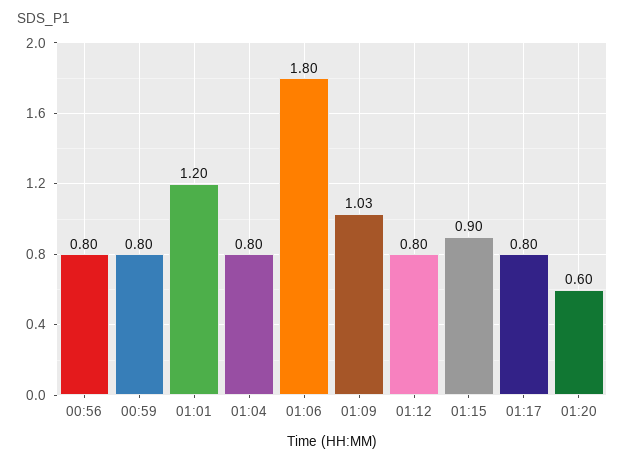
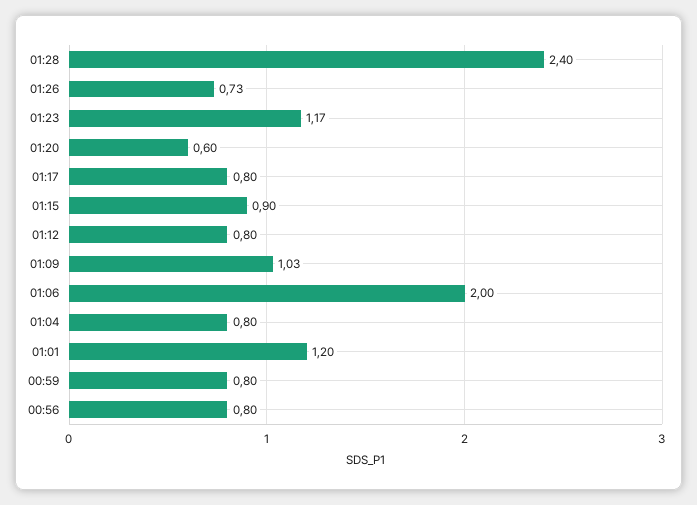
01:06: 1.8 -> 2
01:28: none -> 2.4
01:26: none -> 0.73
01:23: none -> 1.17

